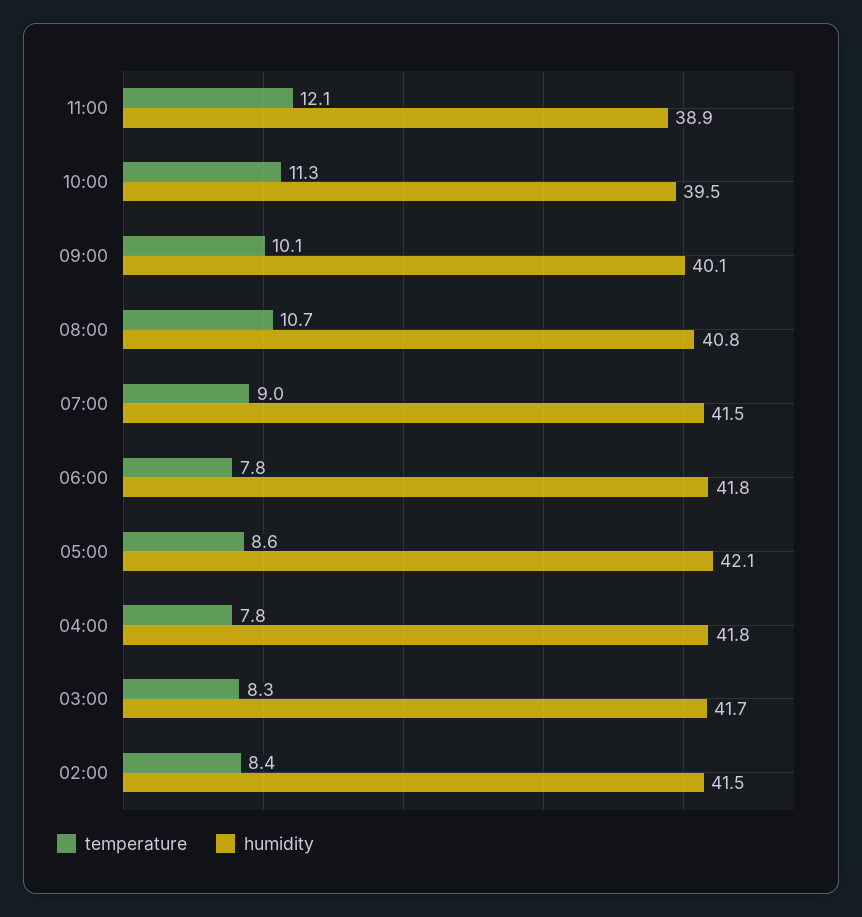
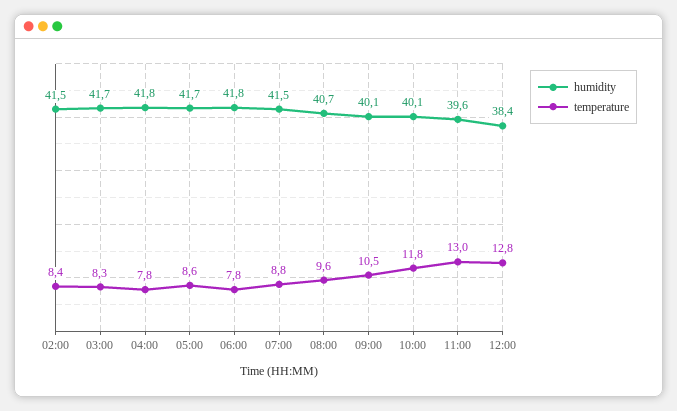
temperature, 11:00: 12.1 -> 13
humidity, 11:00: 38.9 -> 39.6
temperature, 10:00: 11.3 -> 11.8
humidity, 10:00: 39.5 -> 40.1
temperature, 09:00: 10.1 -> 10.5
temperature, 08:00: 10.7 -> 9.6
humidity, 08:00: 40.8 -> 40.7
temperature, 07:00: 9 -> 8.8
humidity, 05:00: 42.1 -> 41.7
humidity, 12:00: none -> 38.4
temperature, 12:00: none -> 12.8

